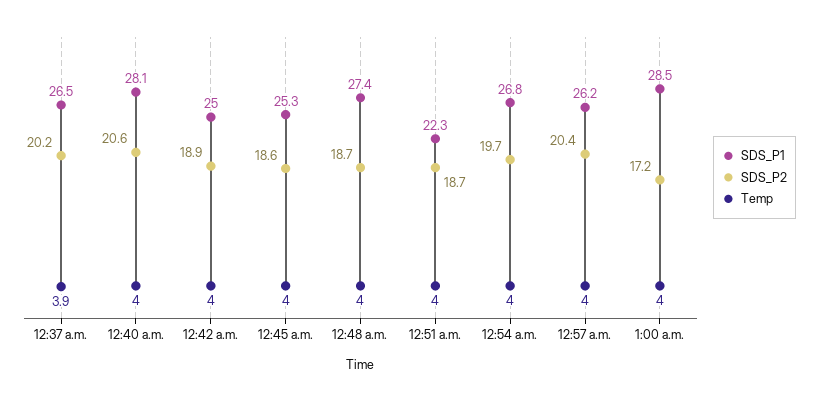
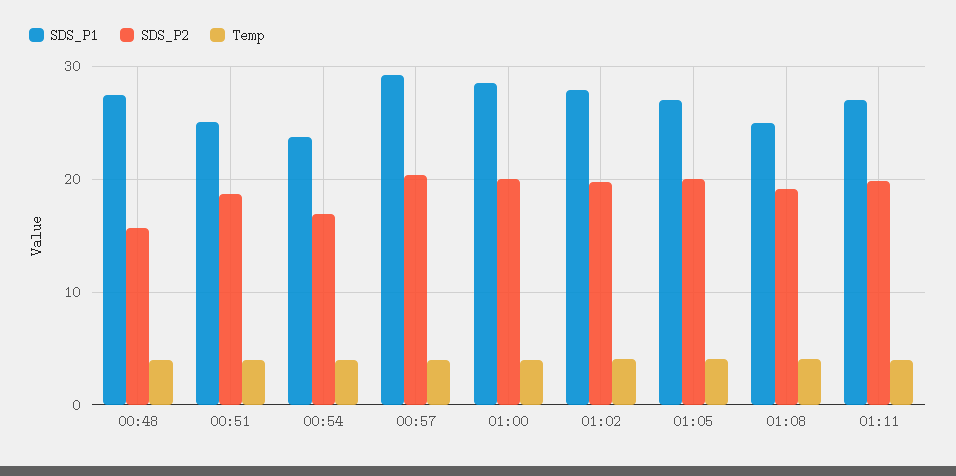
SDS_P1, 12:37 a.m.: 26.5 -> none
SDS_P2, 12:37 a.m.: 20.2 -> none
Temp, 12:37 a.m.: 3.9 -> none
SDS_P1, 12:40 a.m.: 28.1 -> none
SDS_P2, 12:40 a.m.: 20.6 -> none
Temp, 12:40 a.m.: 4 -> none
SDS_P1, 12:42 a.m.: 25 -> none
SDS_P2, 12:42 a.m.: 18.9 -> none
Temp, 12:42 a.m.: 4 -> none
SDS_P1, 12:45 a.m.: 25.3 -> none
SDS_P2, 12:45 a.m.: 18.6 -> none
Temp, 12:45 a.m.: 4 -> none
SDS_P2, 12:48 a.m.: 18.7 -> 16
SDS_P1, 12:51 a.m.: 22.3 -> 25
SDS_P1, 12:54 a.m.: 26.8 -> 24
SDS_P2, 12:54 a.m.: 19.7 -> 17
SDS_P1, 12:57 a.m.: 26.2 -> 29
SDS_P2, 1:00 a.m.: 17.2 -> 20
SDS_P1, 01:02: none -> 28
SDS_P2, 01:02: none -> 20
Temp, 01:02: none -> 4
SDS_P1, 01:05: none -> 27
SDS_P2, 01:05: none -> 20
Temp, 01:05: none -> 4
SDS_P1, 01:08: none -> 25
SDS_P2, 01:08: none -> 19
Temp, 01:08: none -> 4
SDS_P1, 01:11: none -> 27
SDS_P2, 01:11: none -> 20
Temp, 01:11: none -> 4

